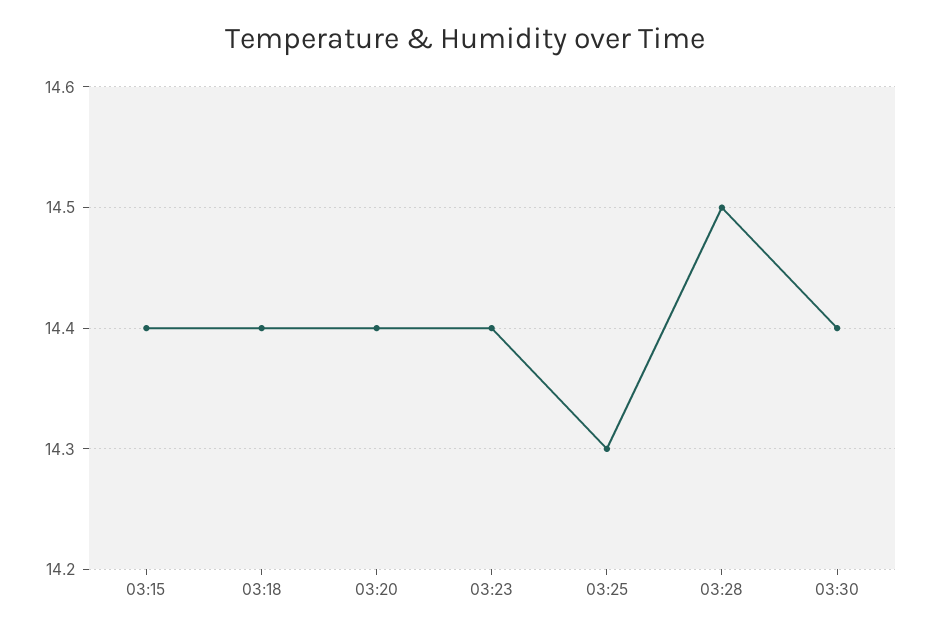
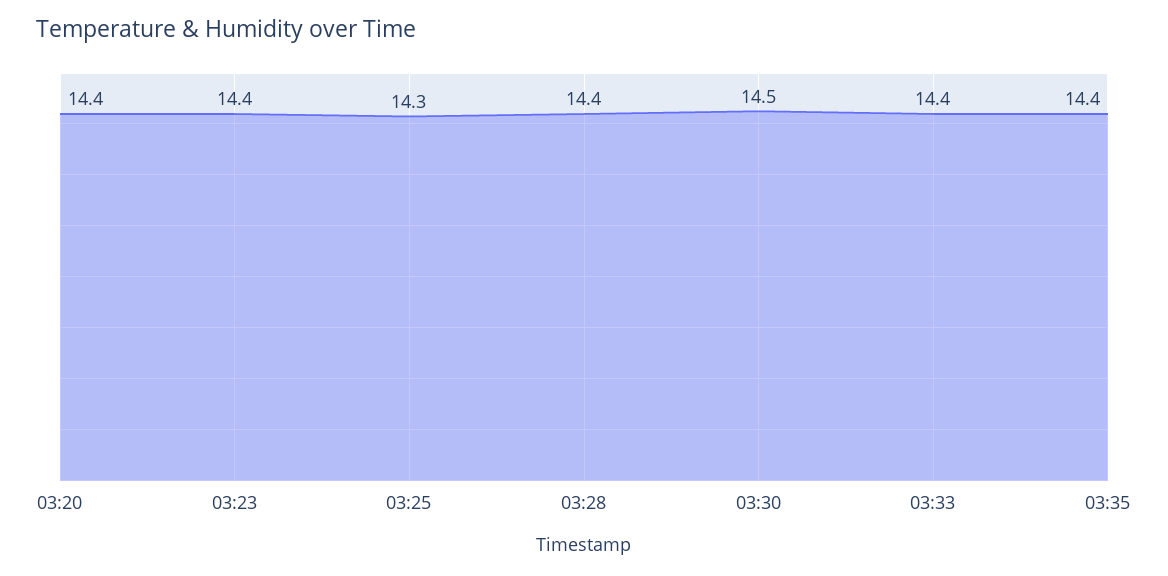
03:15: 14.4 -> none
03:18: 14.4 -> none
03:28: 14.5 -> 14.4
03:30: 14.4 -> 14.5
03:33: none -> 14.4
03:35: none -> 14.4

